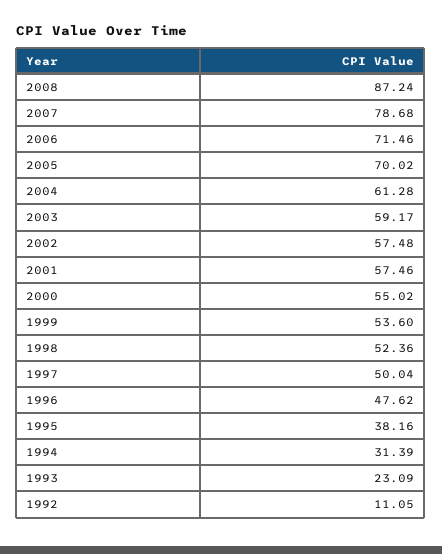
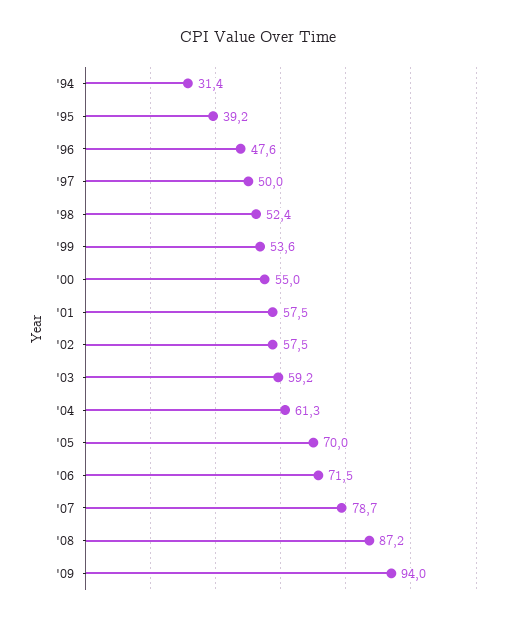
1995: 38.16 -> 39.2
1993: 23.09 -> none
1992: 11.05 -> none
'09: none -> 94

